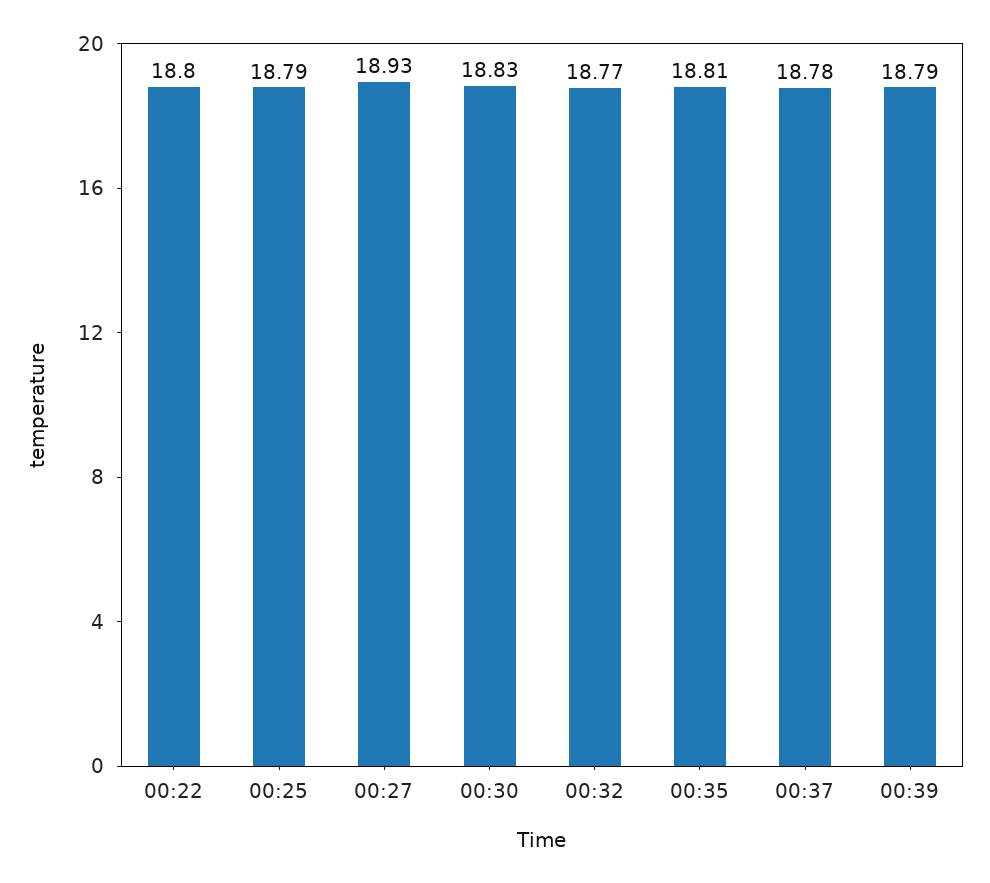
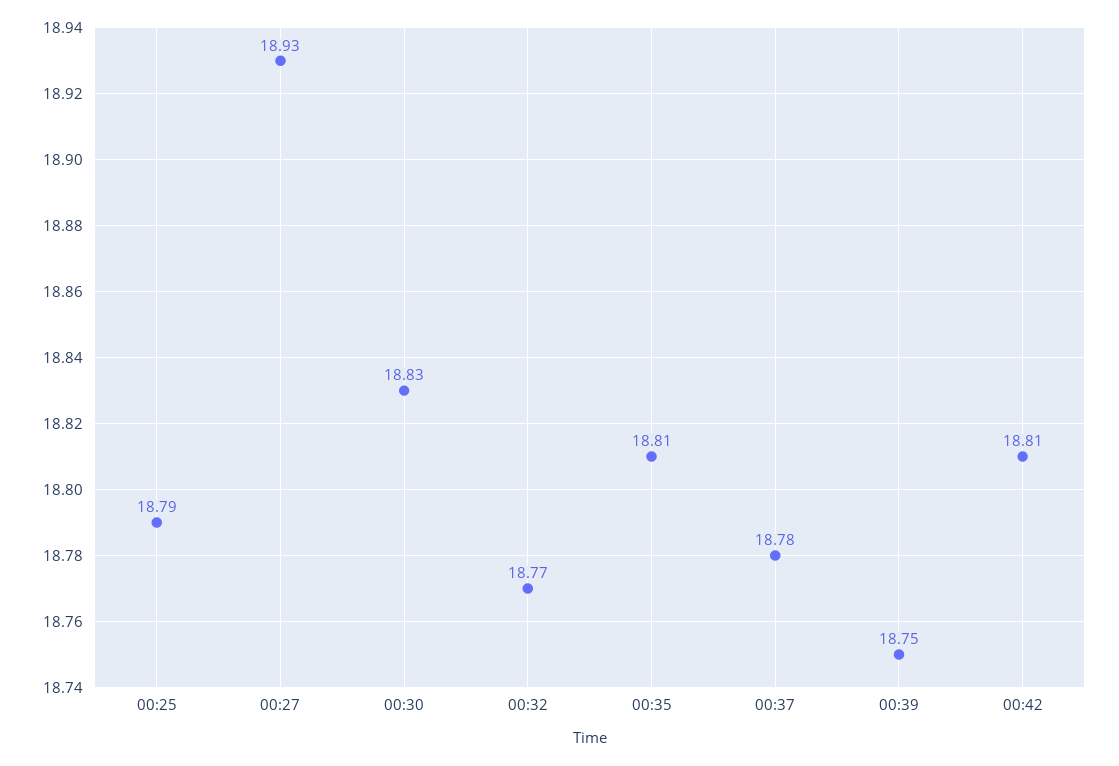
00:22: 18.8 -> none
00:39: 18.79 -> 18.75
00:42: none -> 18.81

